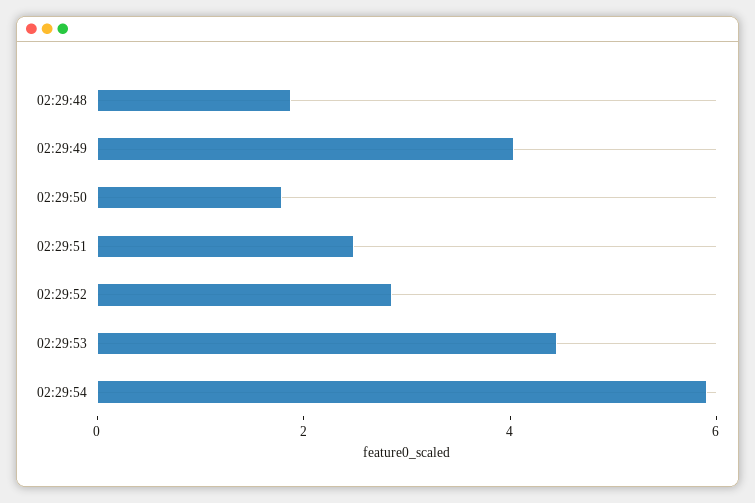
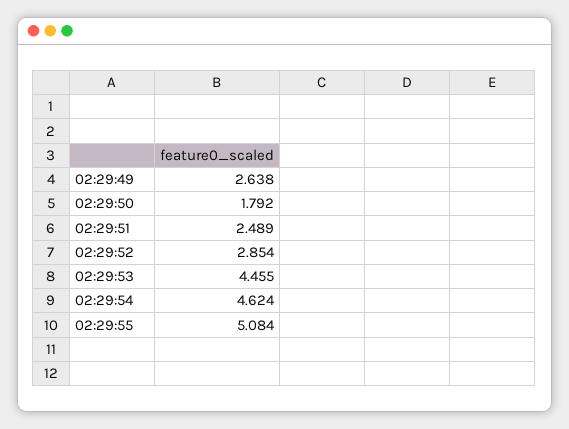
02:29:48: 2 -> none
02:29:49: 4 -> 2.638
02:29:54: 6 -> 4.624
02:29:55: none -> 5.084

